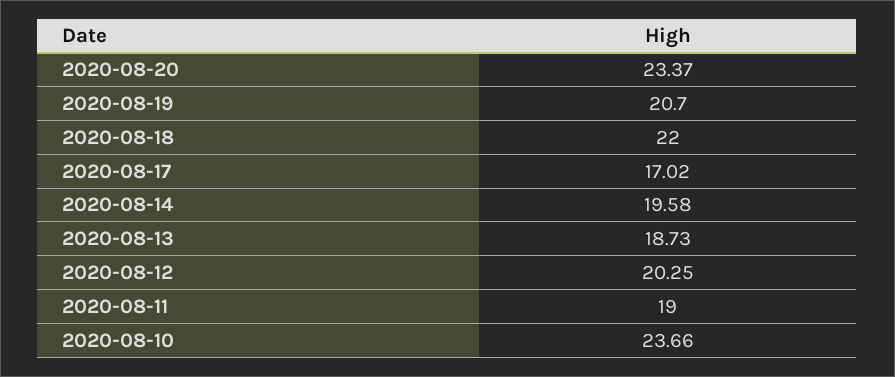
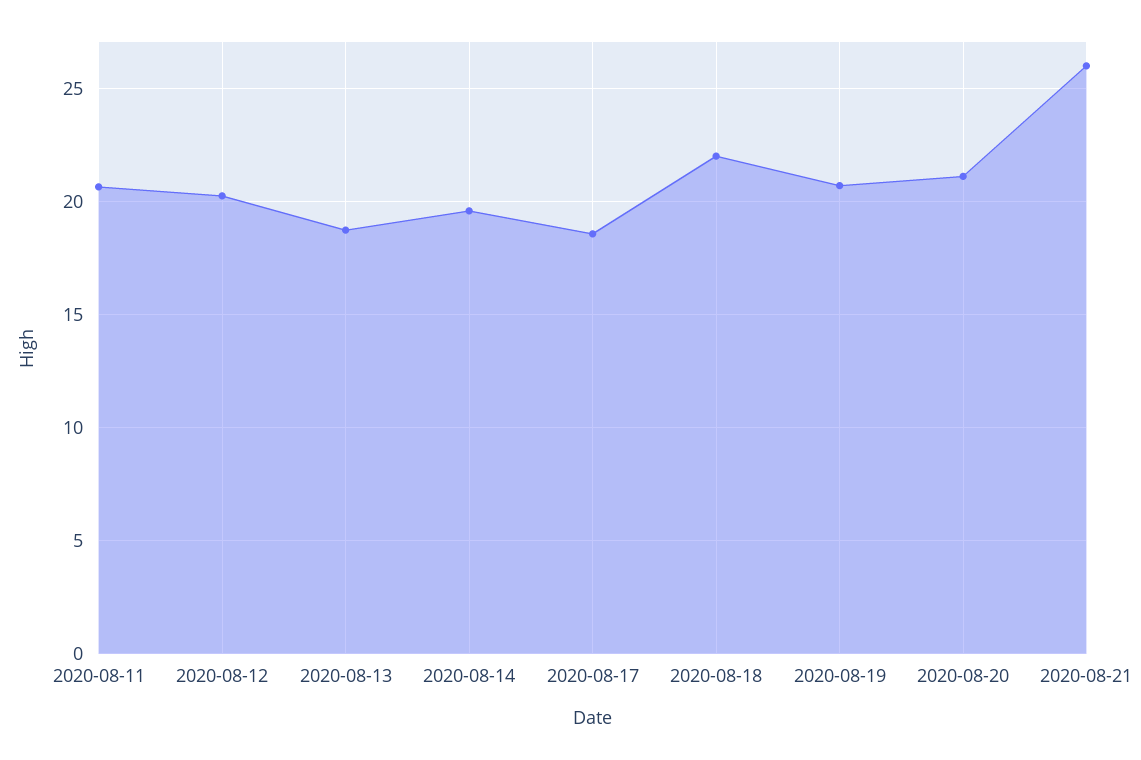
2020-08-20: 23.37 -> 21
2020-08-17: 17.02 -> 18.5
2020-08-11: 19 -> 20.5
2020-08-10: 23.66 -> none
2020-08-21: none -> 26

